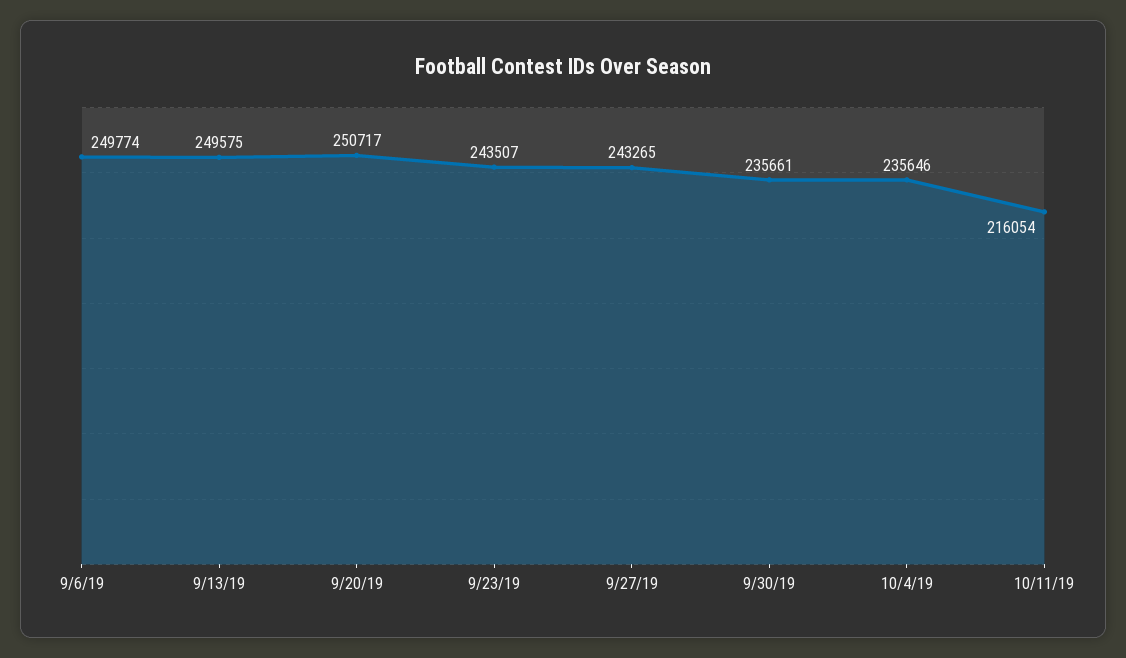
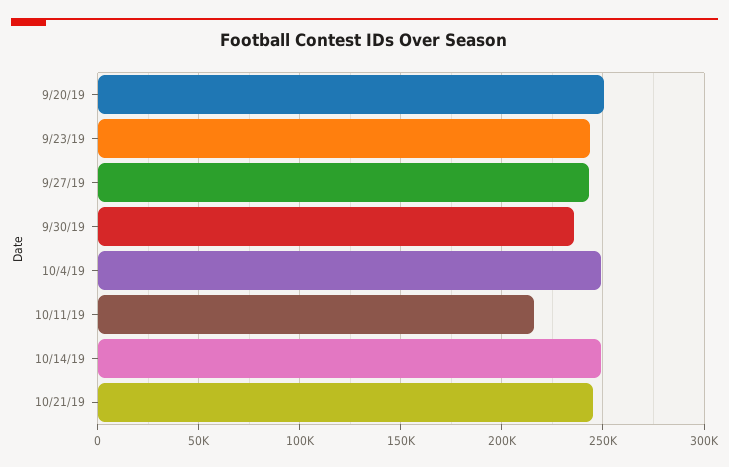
9/6/19: 249774 -> none
9/13/19: 249575 -> none
10/4/19: 235646 -> 250000
10/14/19: none -> 250000
10/21/19: none -> 245000

